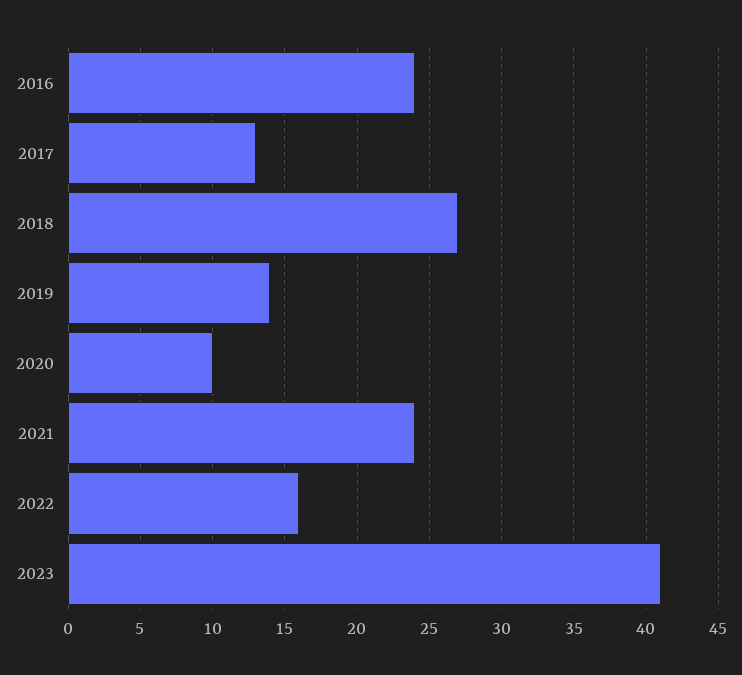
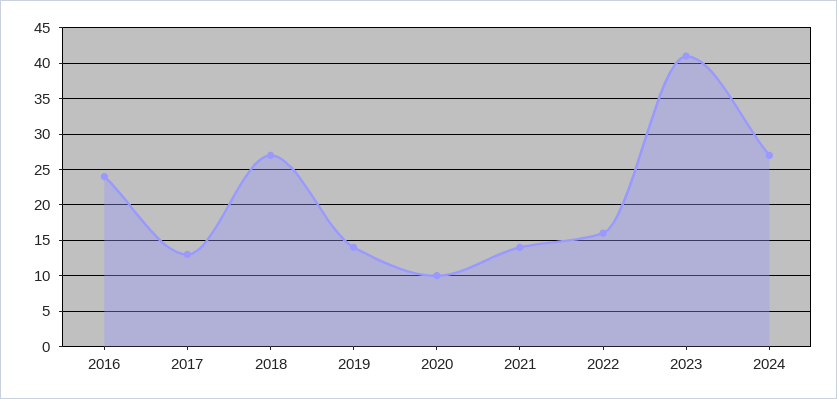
2021: 24 -> 14
2024: none -> 27

